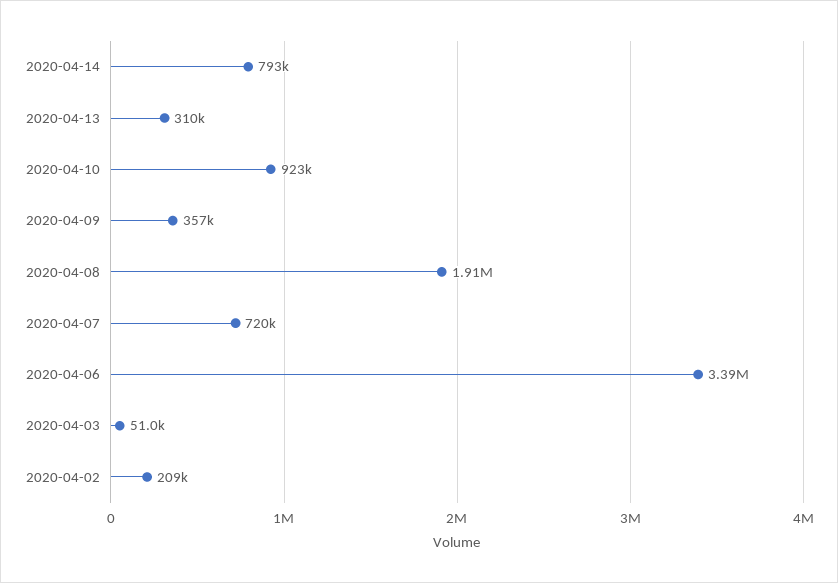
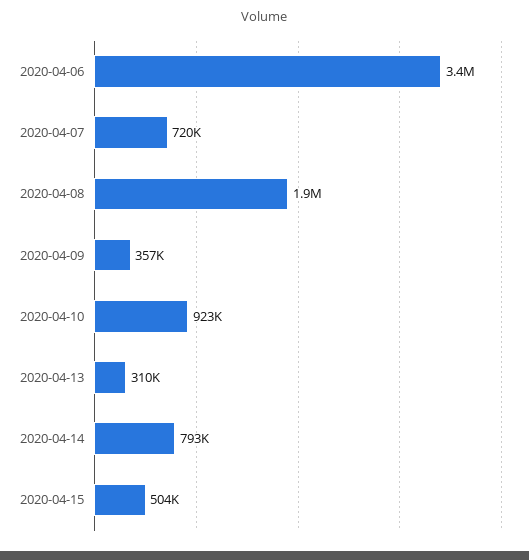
2020-04-03: 51000 -> none
2020-04-02: 209000 -> none
2020-04-15: none -> 504000

